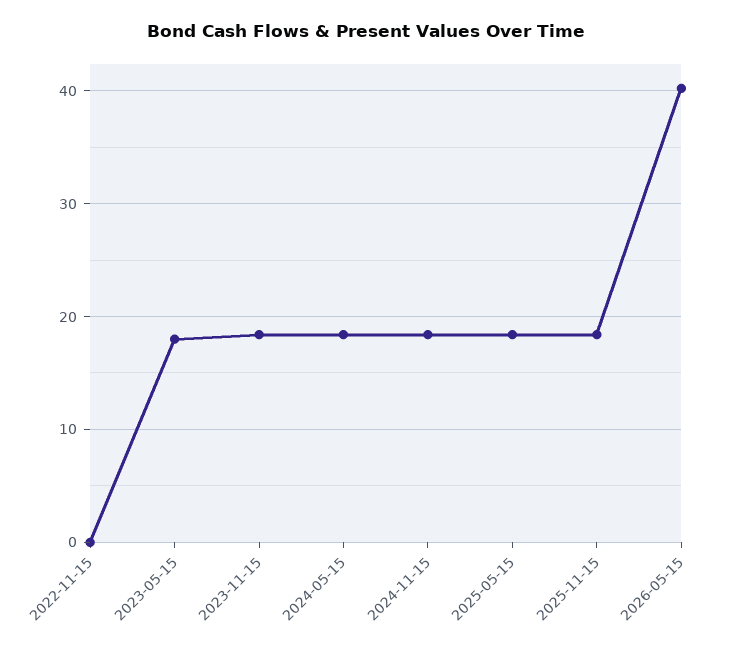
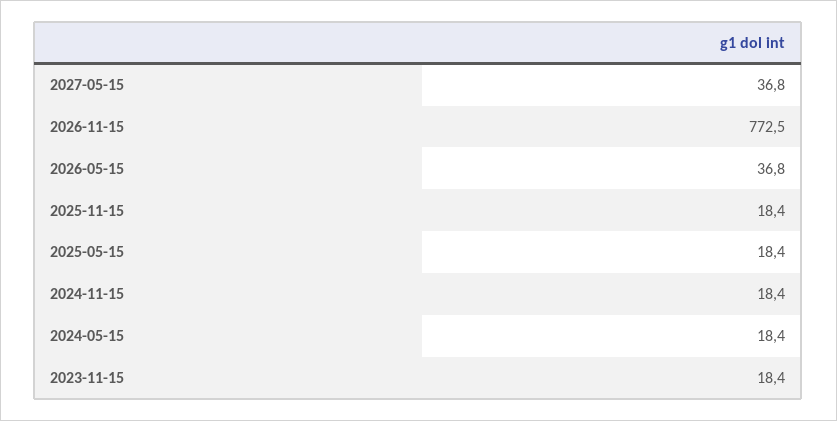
2022-11-15: 0 -> none
2023-05-15: 18 -> none
2026-05-15: 40 -> 36.8
2027-05-15: none -> 36.8
2026-11-15: none -> 772.5

